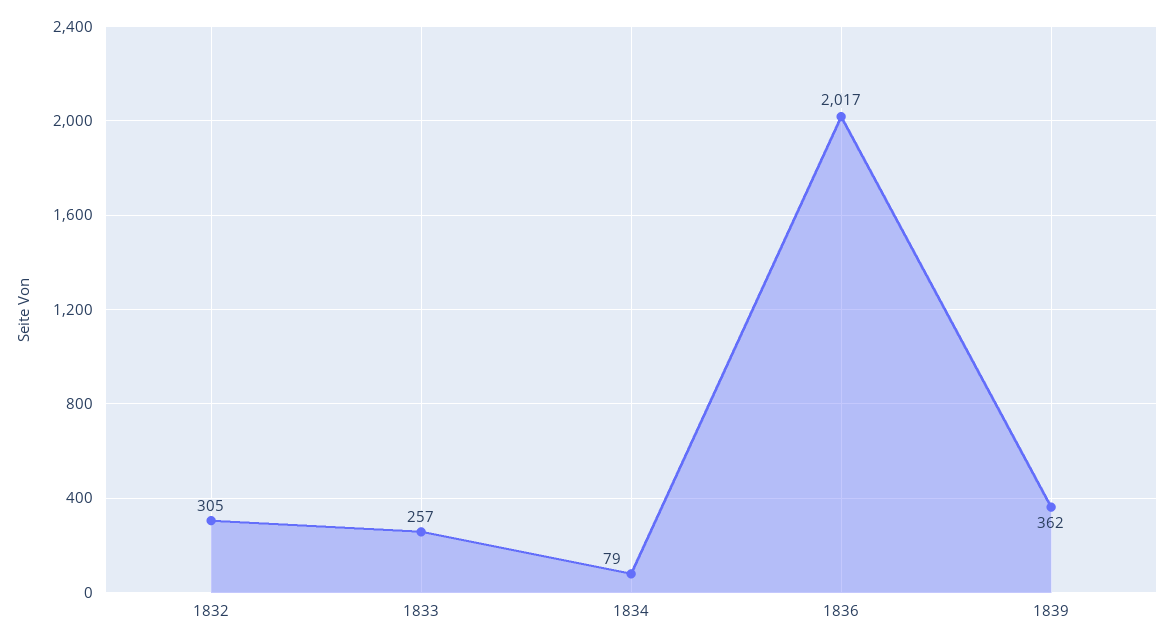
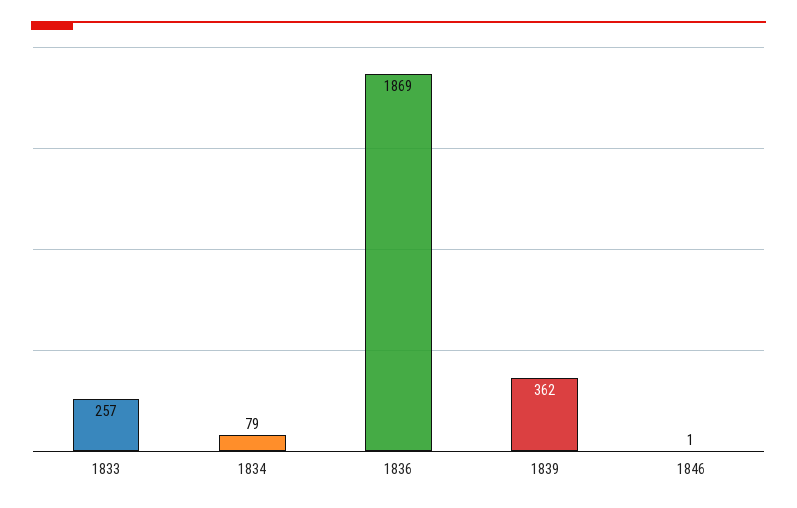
1832: 305 -> none
1836: 2017 -> 1869
1846: none -> 1

